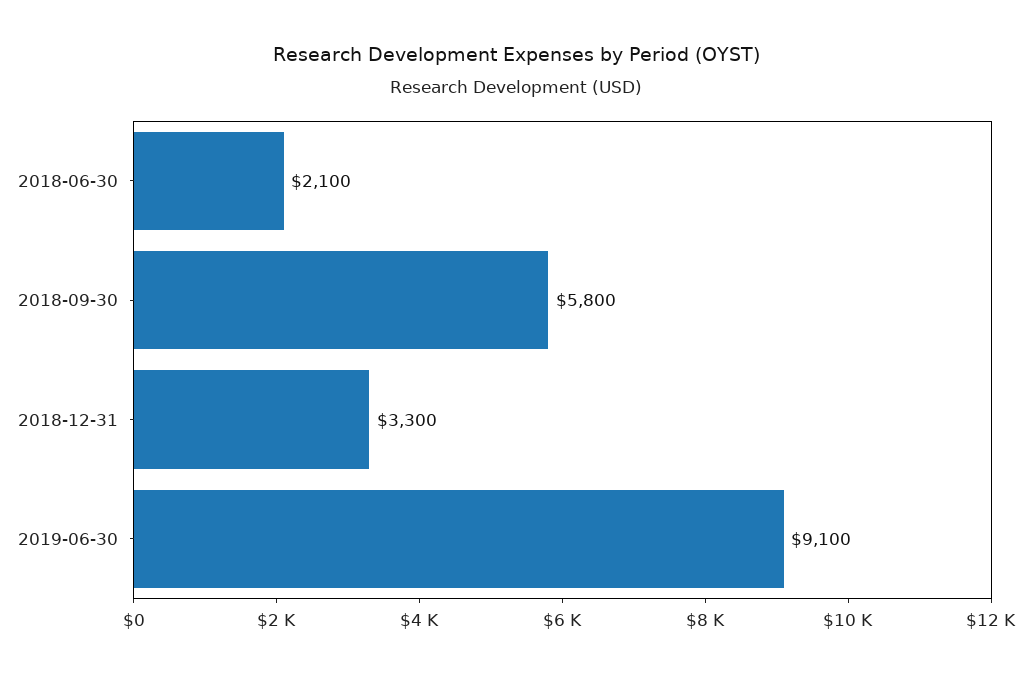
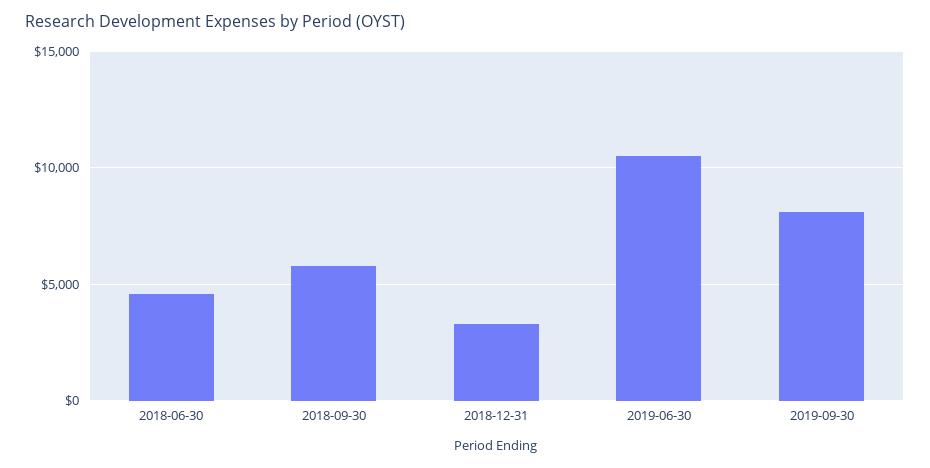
2018-06-30: 2100 -> 4500
2019-06-30: 9100 -> 10500
2019-09-30: none -> 8000

